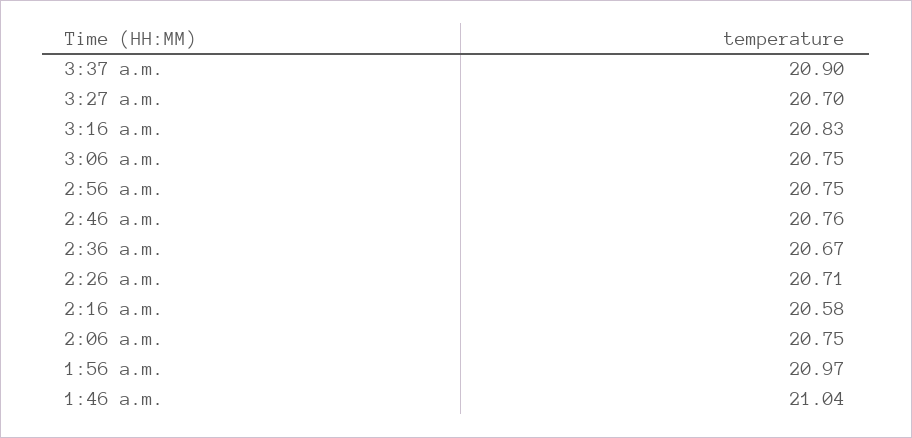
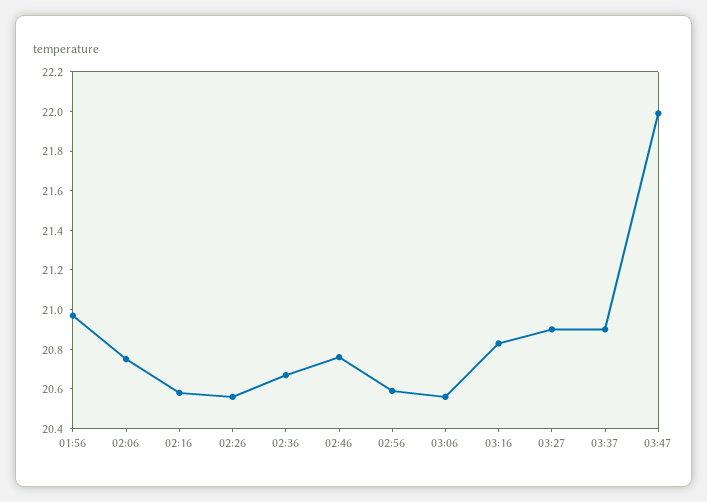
3:27 a.m.: 20.7 -> 20.9
3:06 a.m.: 20.75 -> 20.55
2:56 a.m.: 20.75 -> 20.6
2:26 a.m.: 20.71 -> 20.55
1:46 a.m.: 21.04 -> none
03:47: none -> 22

